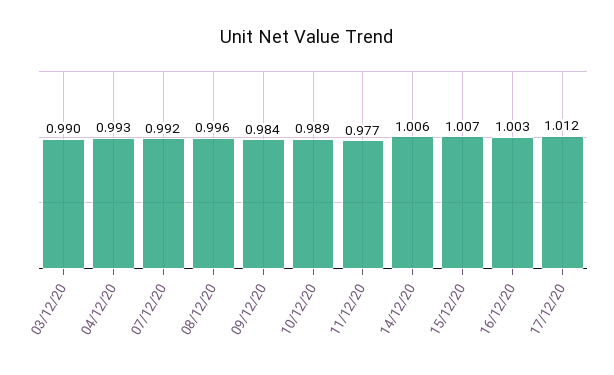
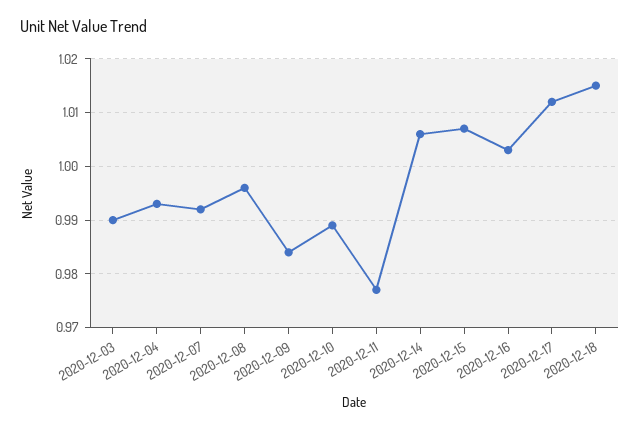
2020-12-18: none -> 1.015

